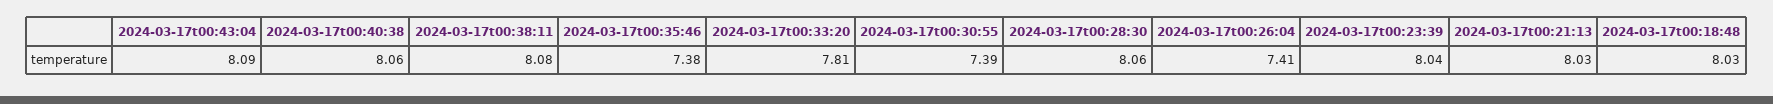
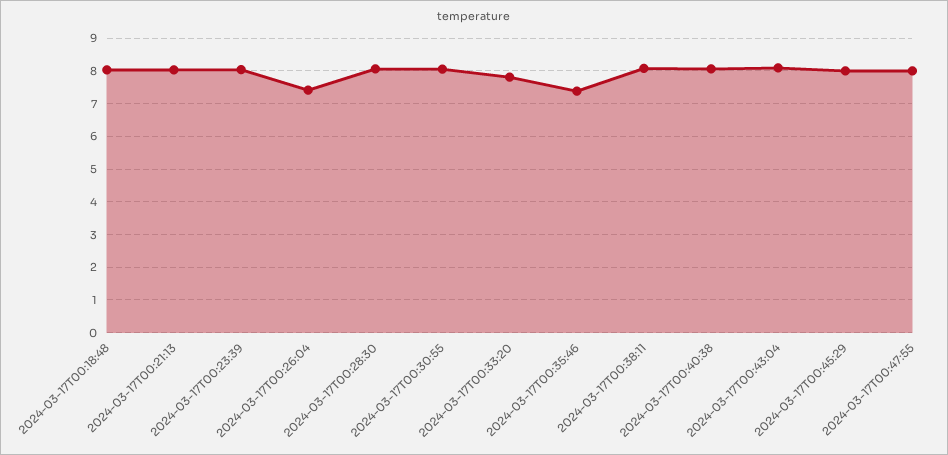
2024-03-17t00:30:55: 7.39 -> 8
2024-03-17T00:45:29: none -> 8
2024-03-17T00:47:55: none -> 8

